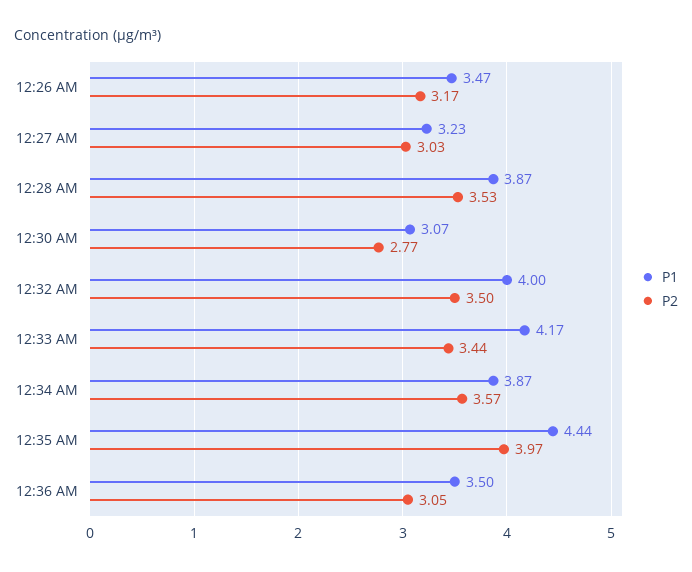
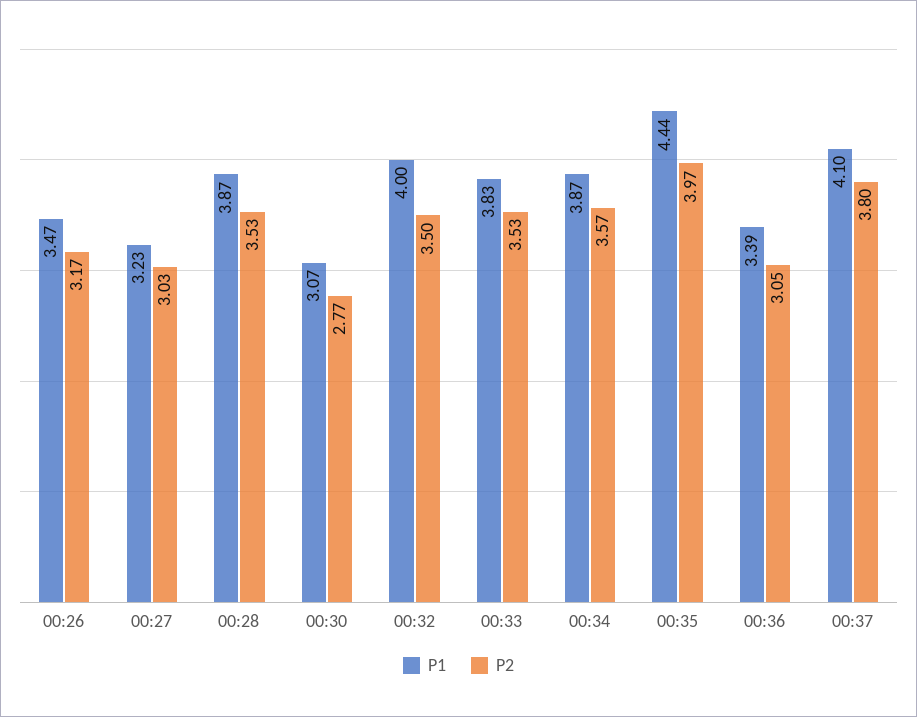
P1, 12:33 AM: 4.17 -> 3.83
P2, 12:33 AM: 3.44 -> 3.53
P1, 12:36 AM: 3.5 -> 3.39
P1, 00:37: none -> 4.1
P2, 00:37: none -> 3.8

